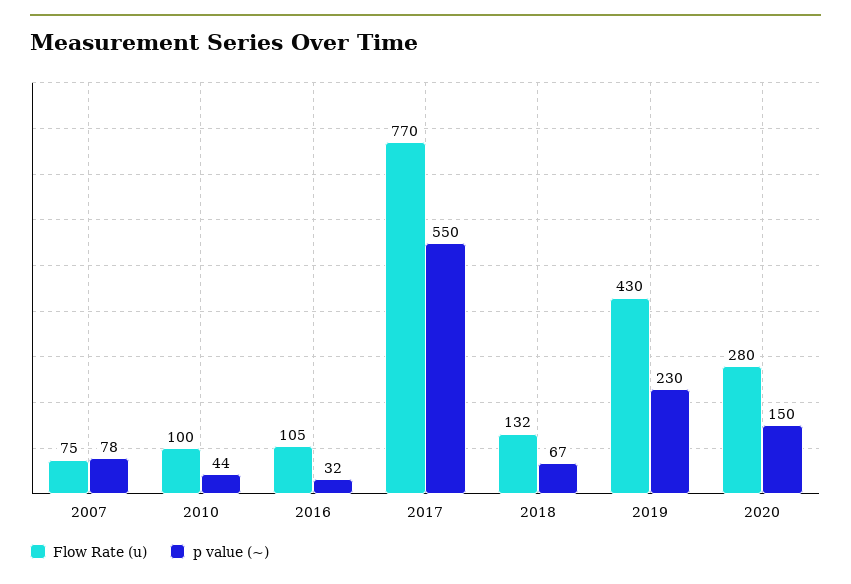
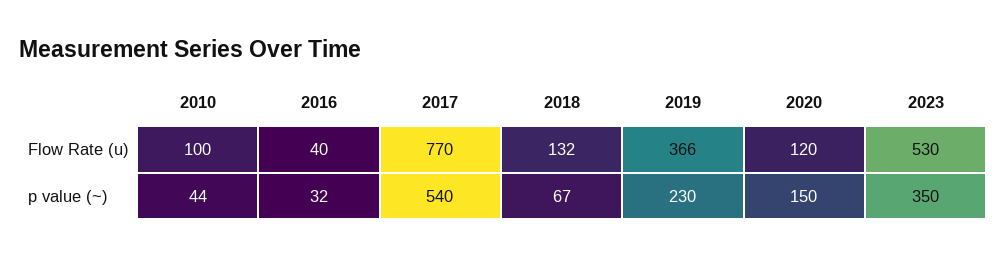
Flow Rate (u), 2007: 75 -> none
p value (~), 2007: 78 -> none
Flow Rate (u), 2016: 105 -> 40
p value (~), 2017: 550 -> 540
Flow Rate (u), 2019: 430 -> 366
Flow Rate (u), 2020: 280 -> 120
Flow Rate (u), 2023: none -> 530
p value (~), 2023: none -> 350

